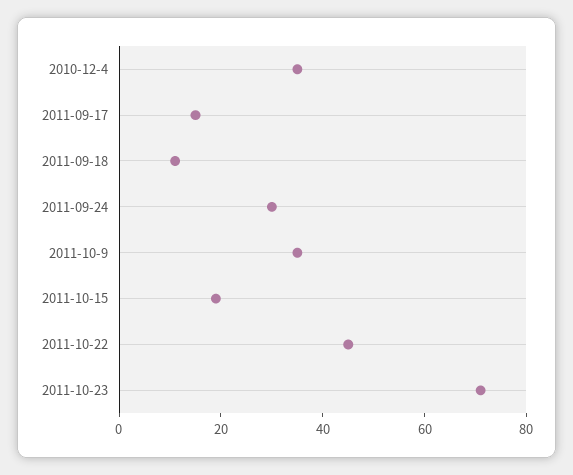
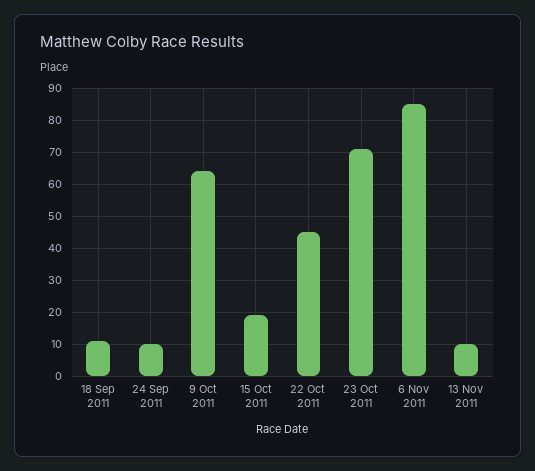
2010-12-4: 35 -> none
2011-09-17: 15 -> none
2011-09-24: 30 -> 10
2011-10-9: 35 -> 65
6 Nov 2011: none -> 85
13 Nov 2011: none -> 10

